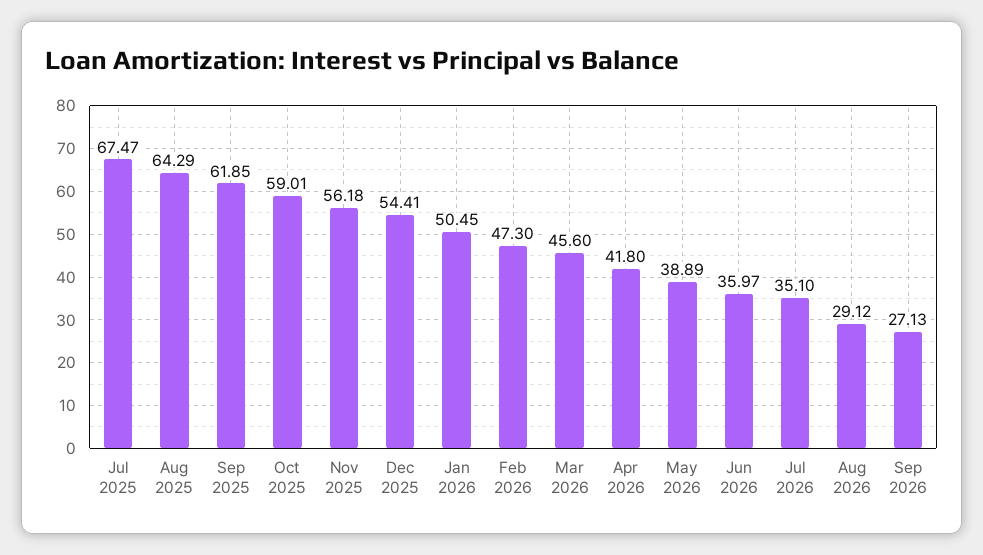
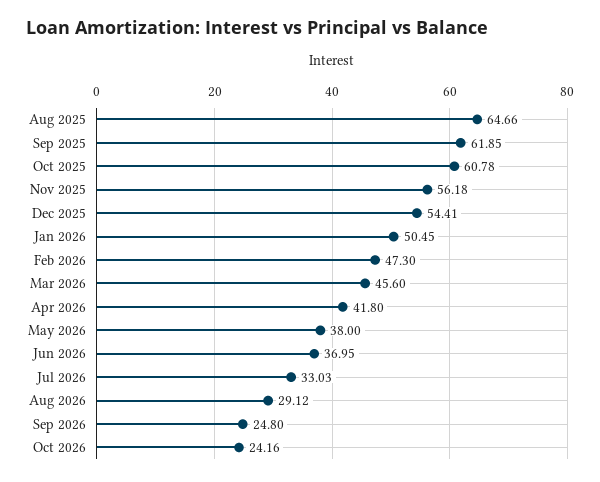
Jul 2025: 67.47 -> none
Aug 2025: 64.29 -> 64.66
Oct 2025: 59.01 -> 60.78
May 2026: 38.89 -> 38
Jun 2026: 35.97 -> 36.95
Jul 2026: 35.1 -> 33.03
Sep 2026: 27.13 -> 24.8
Oct 2026: none -> 24.16

